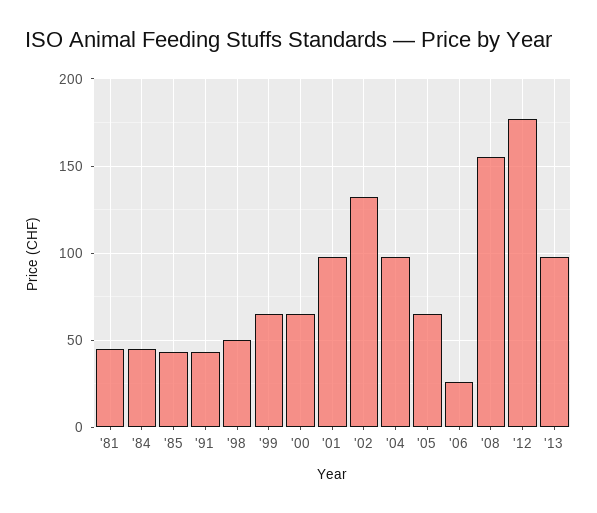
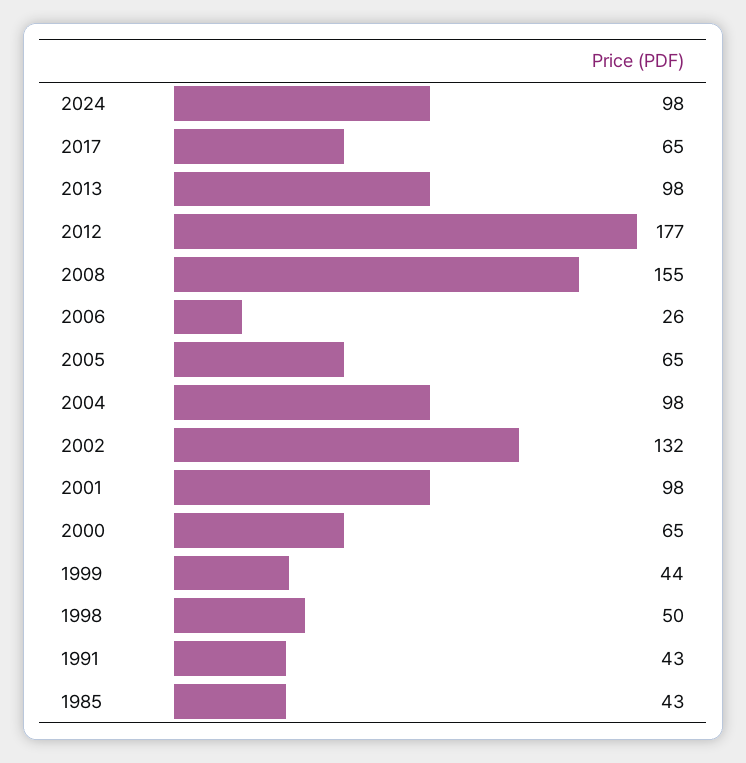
'81: 45 -> none
'84: 45 -> none
'99: 65 -> 44
2024: none -> 98
2017: none -> 65

